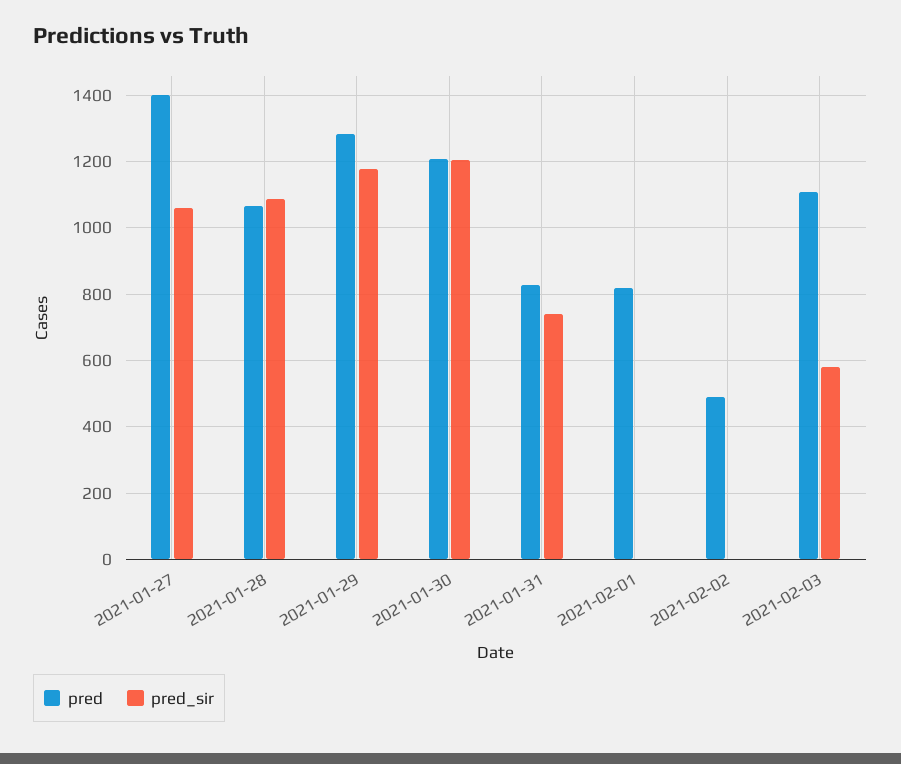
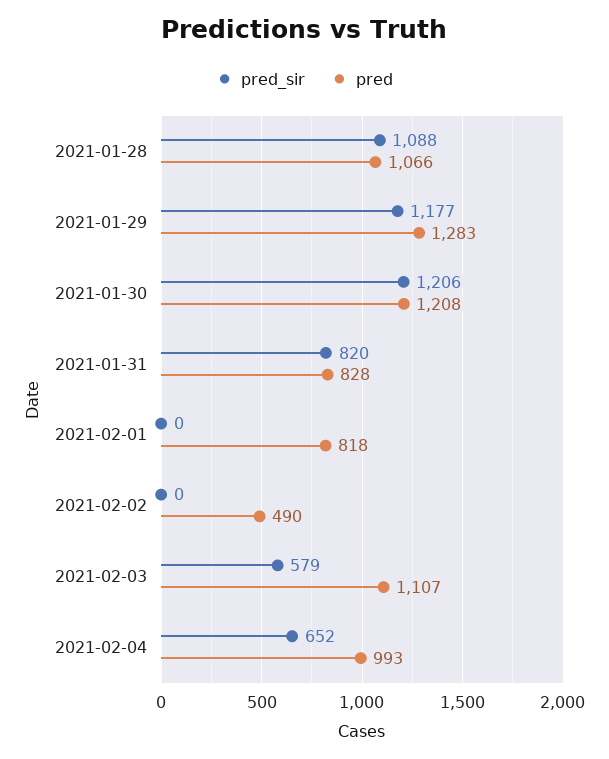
pred, 2021-01-27: 1400 -> none
pred_sir, 2021-01-27: 1060 -> none
pred_sir, 2021-01-31: 740 -> 820
pred_sir, 2021-02-04: none -> 652
pred, 2021-02-04: none -> 993

